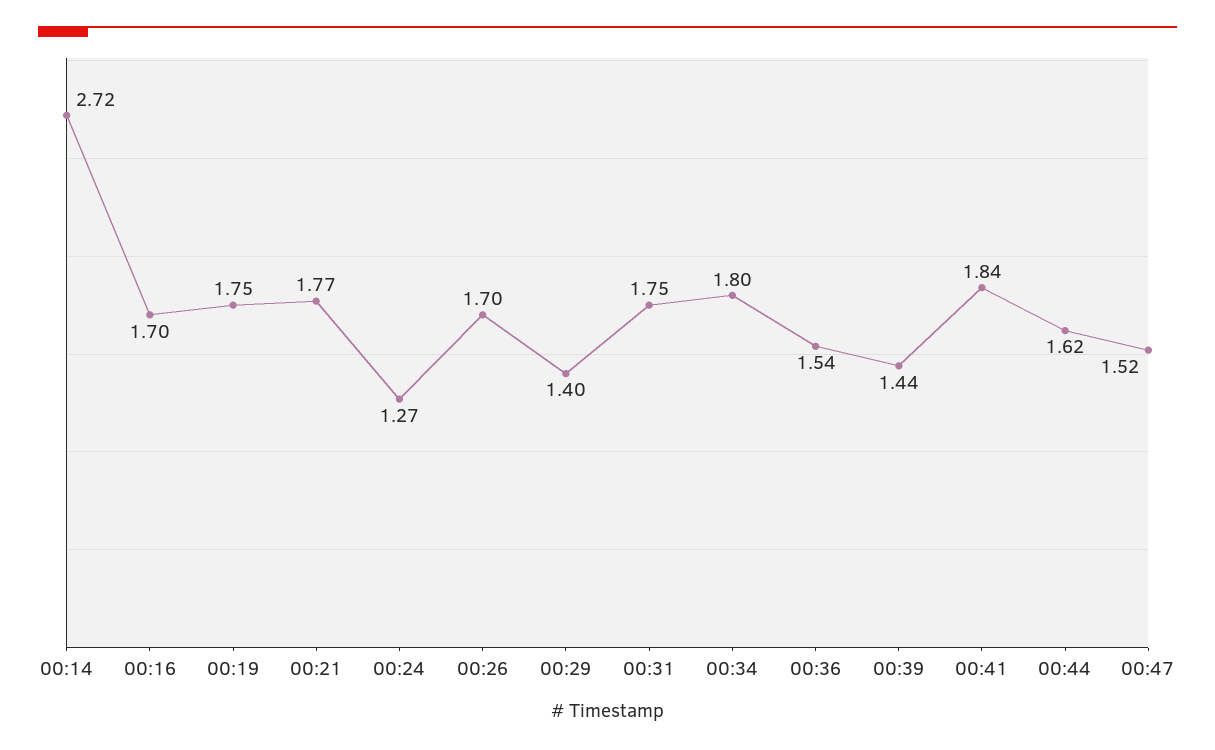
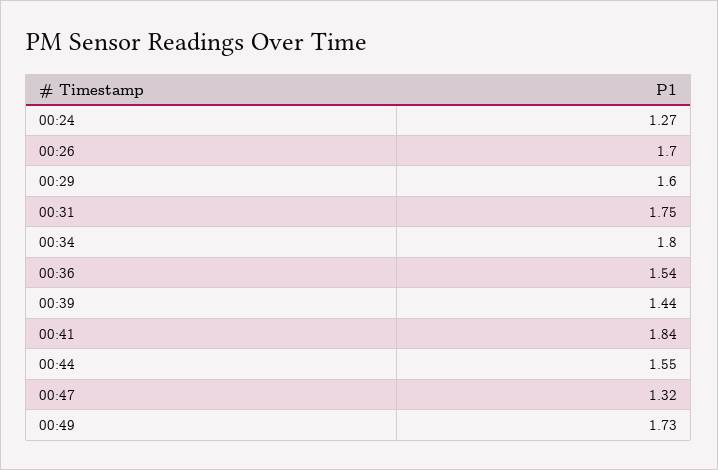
00:14: 2.72 -> none
00:16: 1.7 -> none
00:19: 1.75 -> none
00:21: 1.77 -> none
00:29: 1.4 -> 1.6
00:44: 1.62 -> 1.55
00:47: 1.52 -> 1.32
00:49: none -> 1.73

